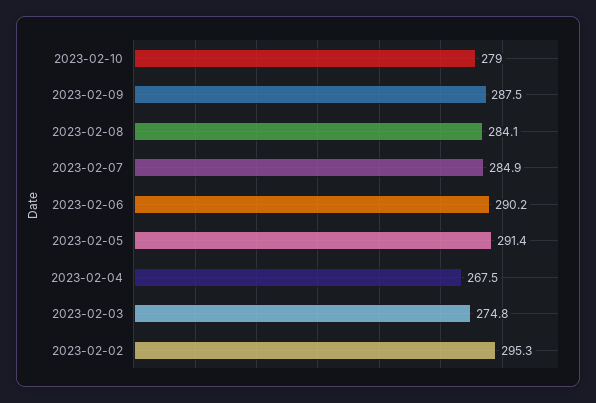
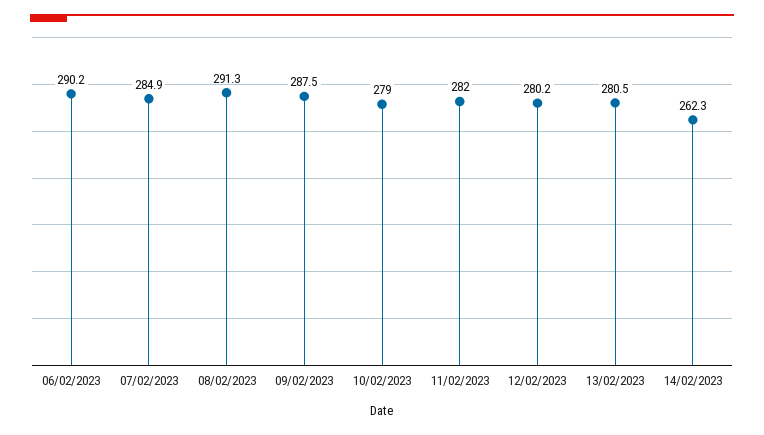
2023-02-08: 284.1 -> 291.3
2023-02-05: 291.4 -> none
2023-02-04: 267.5 -> none
2023-02-03: 274.8 -> none
2023-02-02: 295.3 -> none
11/02/2023: none -> 282
12/02/2023: none -> 280.2
13/02/2023: none -> 280.5
14/02/2023: none -> 262.3

